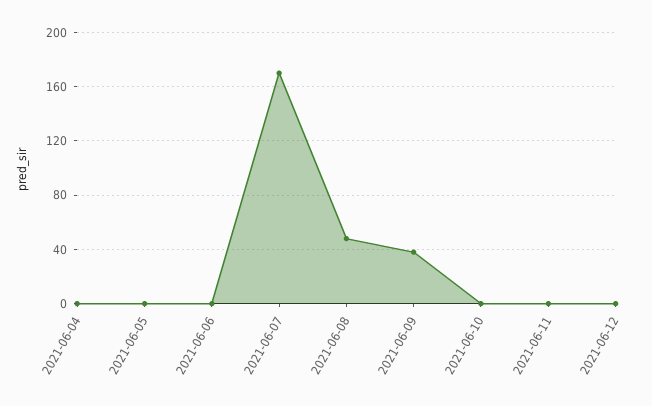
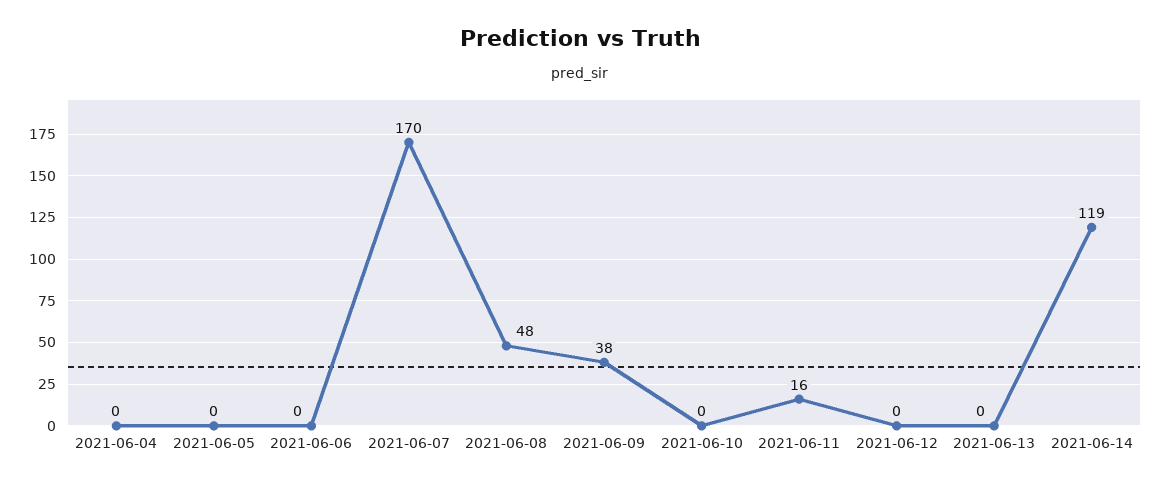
2021-06-11: 0 -> 16
2021-06-13: none -> 0
2021-06-14: none -> 119

